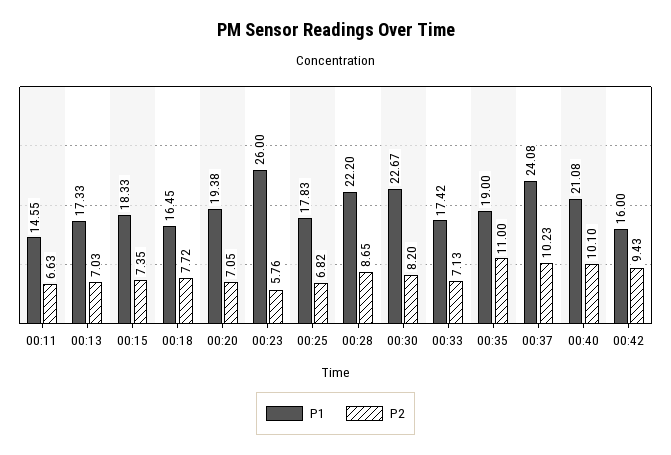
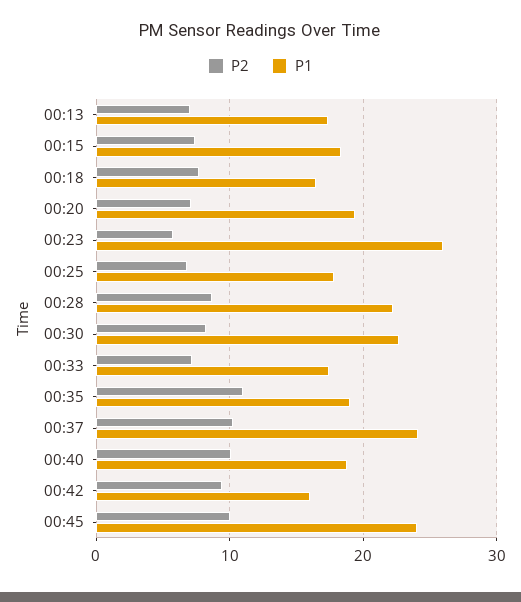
P1, 00:11: 14.55 -> none
P2, 00:11: 6.63 -> none
P1, 00:40: 21.08 -> 19
P2, 00:45: none -> 10
P1, 00:45: none -> 24

